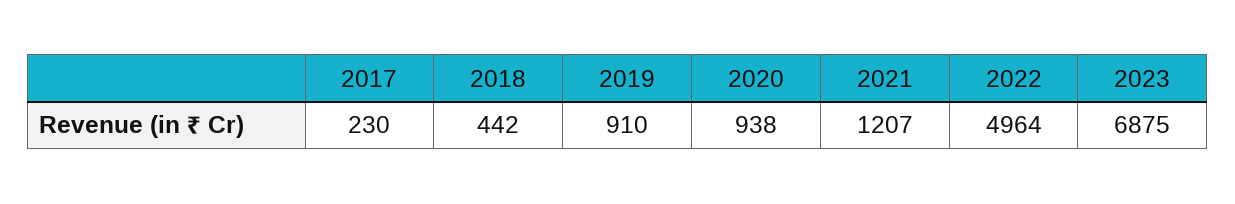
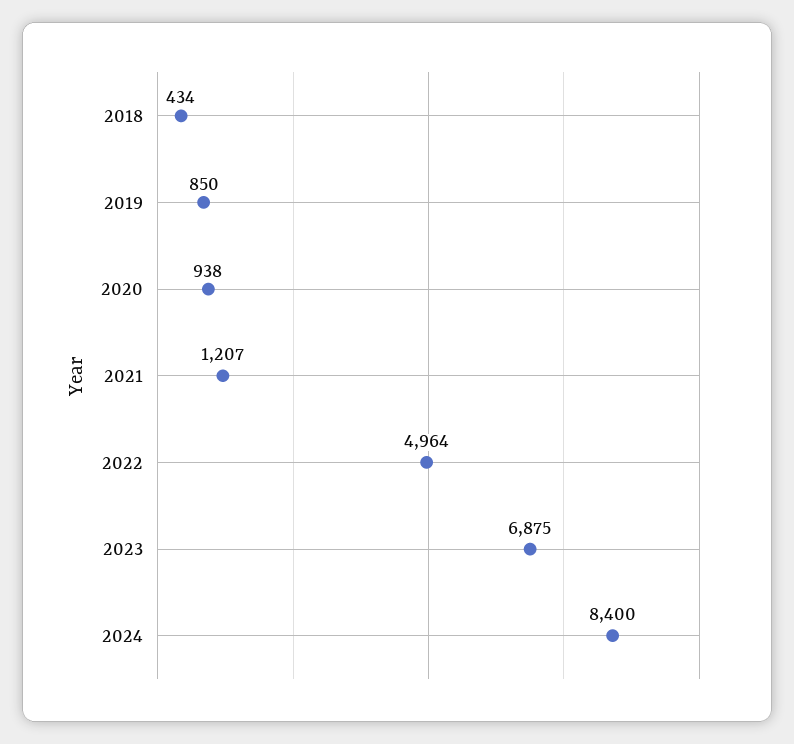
2017: 230 -> none
2018: 442 -> 434
2019: 910 -> 850
2024: none -> 8400

